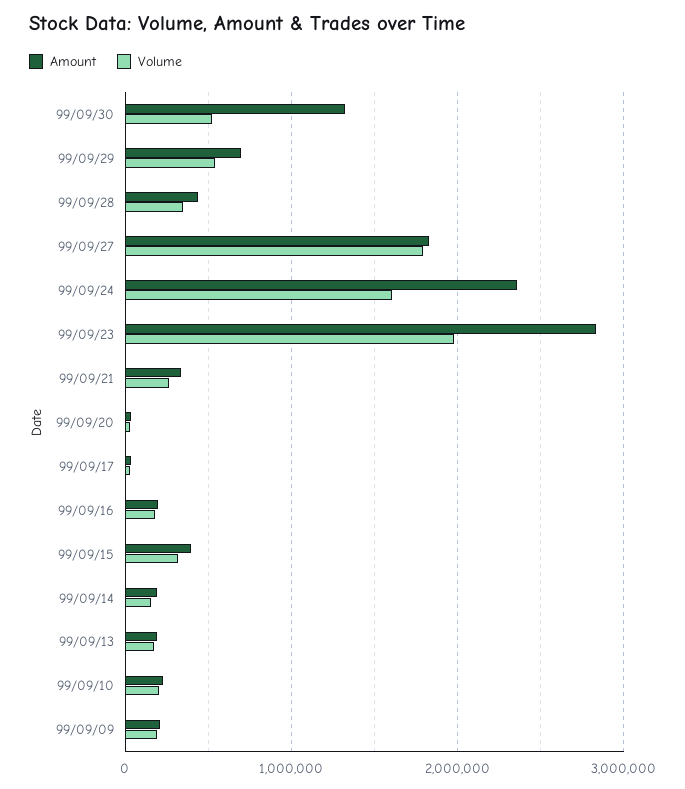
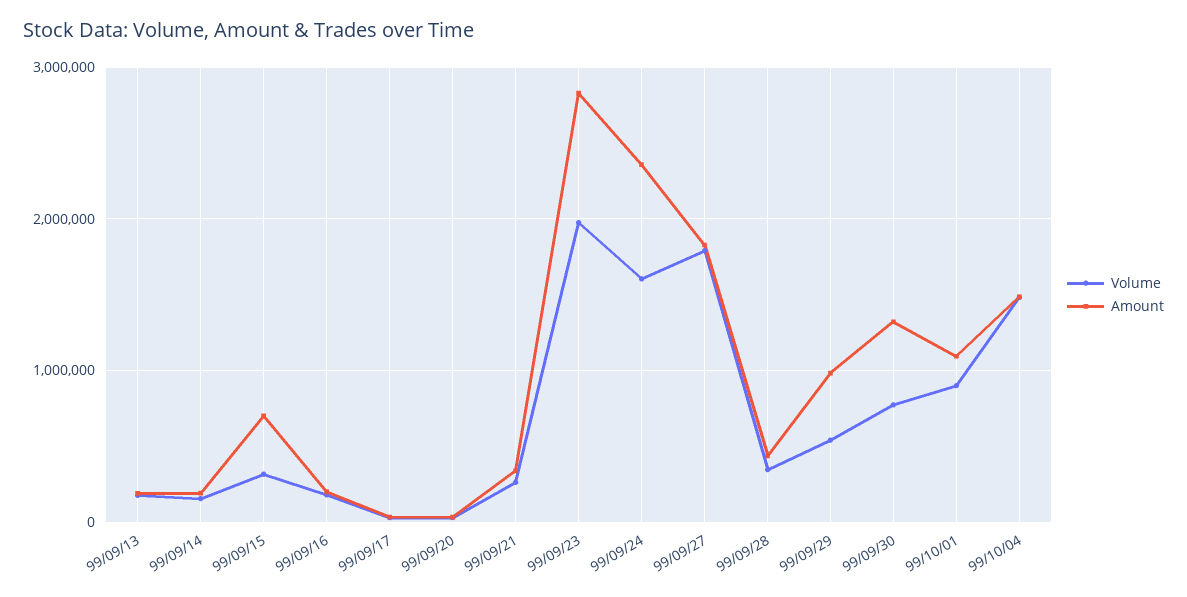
Volume, 99/09/30: 500000 -> 800000
Amount, 99/09/29: 700000 -> 1000000
Amount, 99/09/15: 400000 -> 700000
Amount, 99/09/10: 200000 -> none
Volume, 99/09/10: 200000 -> none
Amount, 99/09/09: 200000 -> none
Volume, 99/09/09: 200000 -> none
Volume, 99/10/01: none -> 900000
Amount, 99/10/01: none -> 1100000
Volume, 99/10/04: none -> 1500000
Amount, 99/10/04: none -> 1500000

